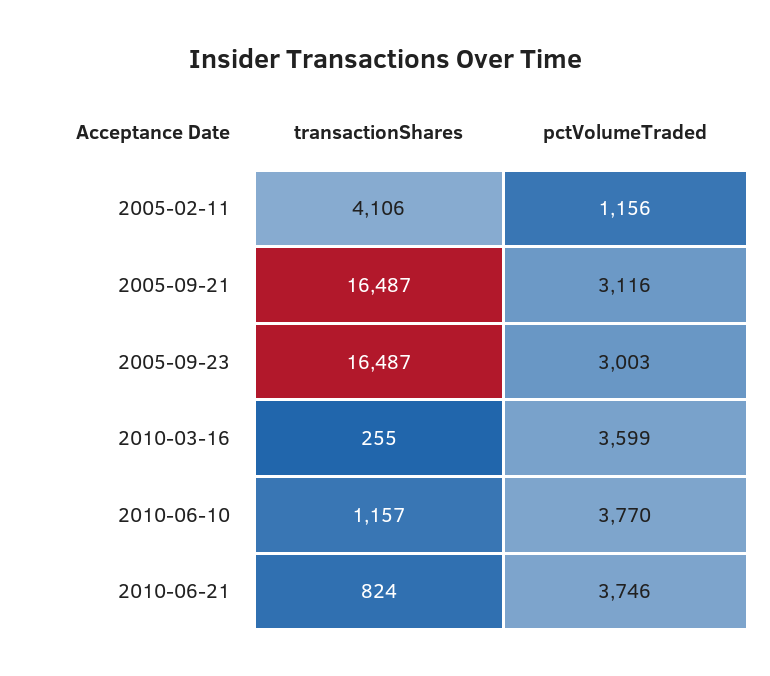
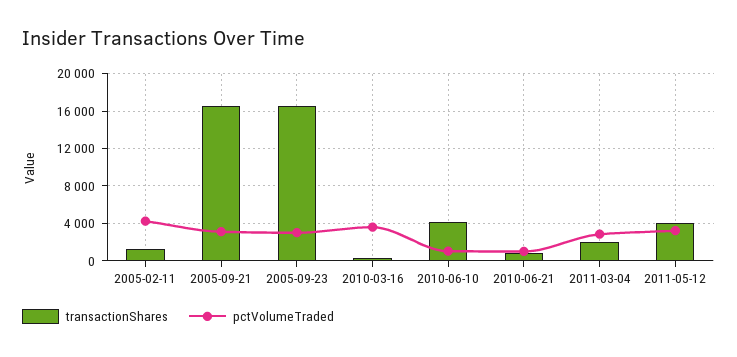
transactionShares, 2005-02-11: 4106 -> 1000
pctVolumeTraded, 2005-02-11: 1156 -> 4000
transactionShares, 2010-06-10: 1157 -> 4000
pctVolumeTraded, 2010-06-10: 3770 -> 1000
pctVolumeTraded, 2010-06-21: 3746 -> 1000
transactionShares, 2011-03-04: none -> 2000
pctVolumeTraded, 2011-03-04: none -> 3000
transactionShares, 2011-05-12: none -> 4000
pctVolumeTraded, 2011-05-12: none -> 3000

